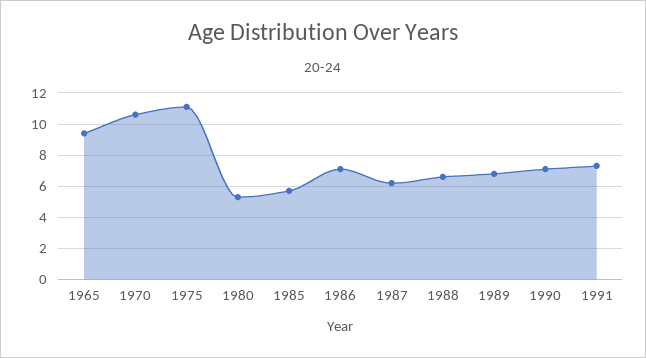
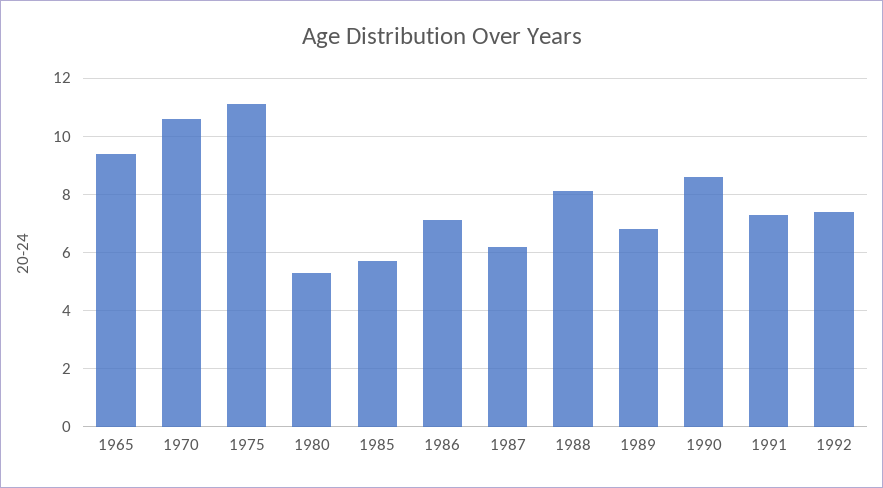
1988: 6.5 -> 8
1990: 7 -> 8.5
1992: none -> 7.5

